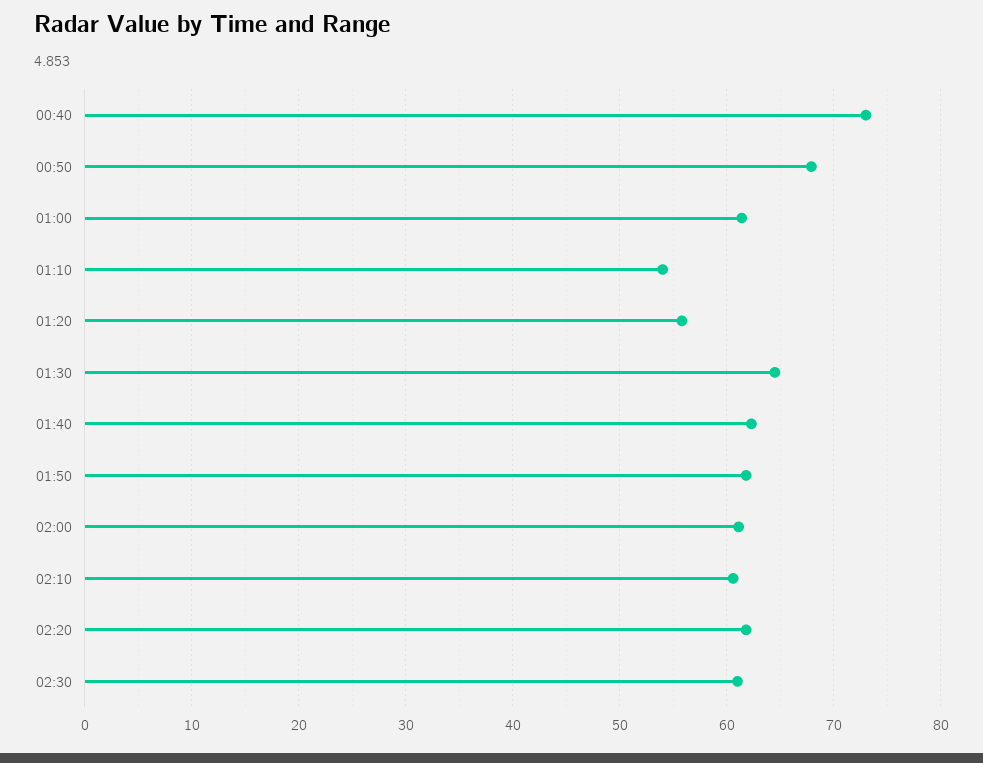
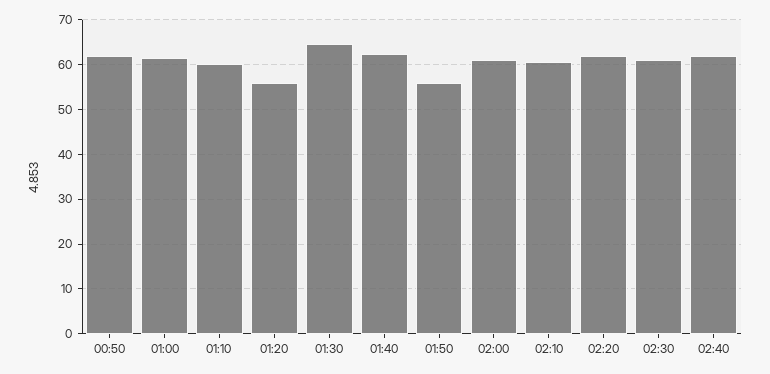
00:40: 73 -> none
00:50: 68 -> 62
01:10: 54 -> 60
01:50: 62 -> 56
02:40: none -> 62

